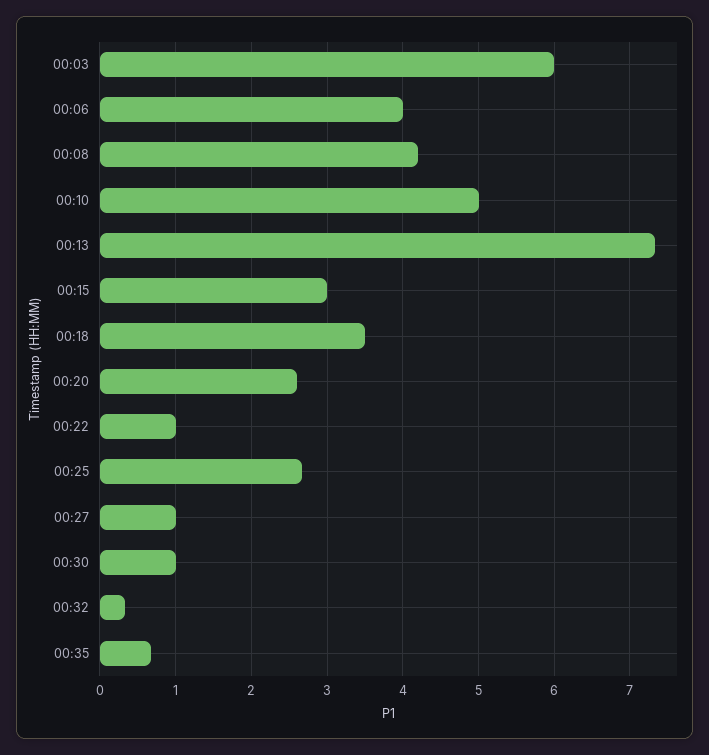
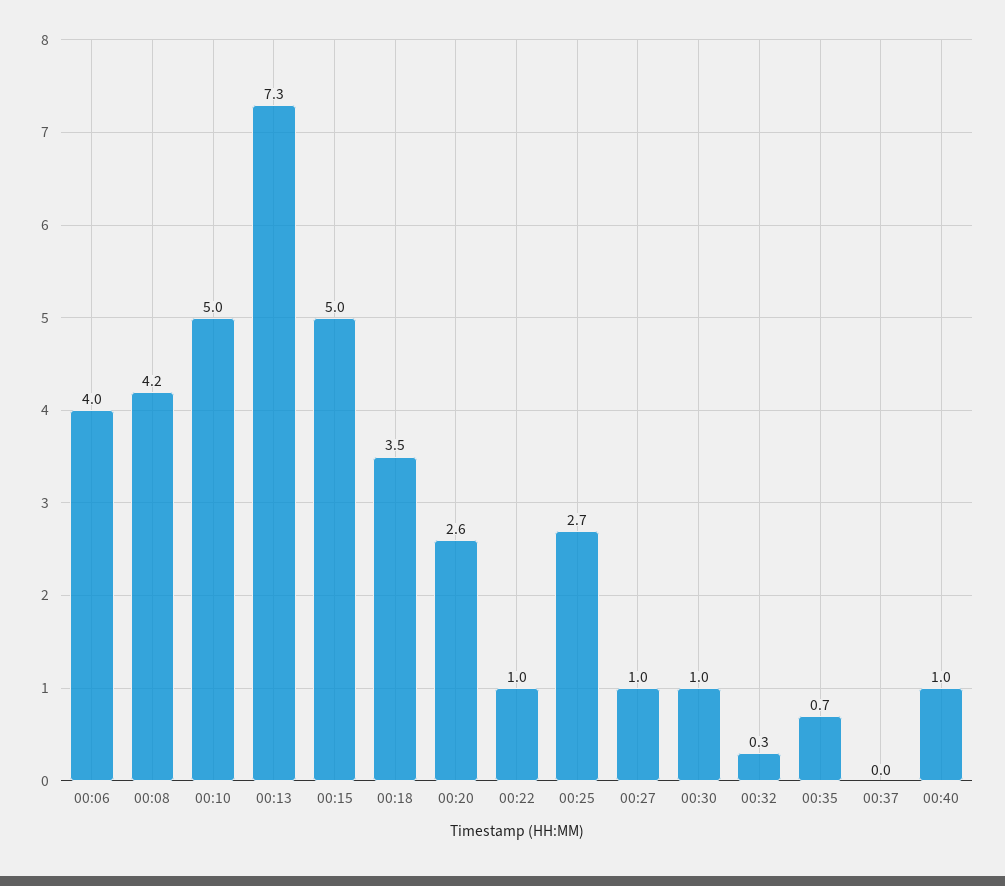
00:03: 6 -> none
00:15: 3 -> 5
00:37: none -> 0
00:40: none -> 1

